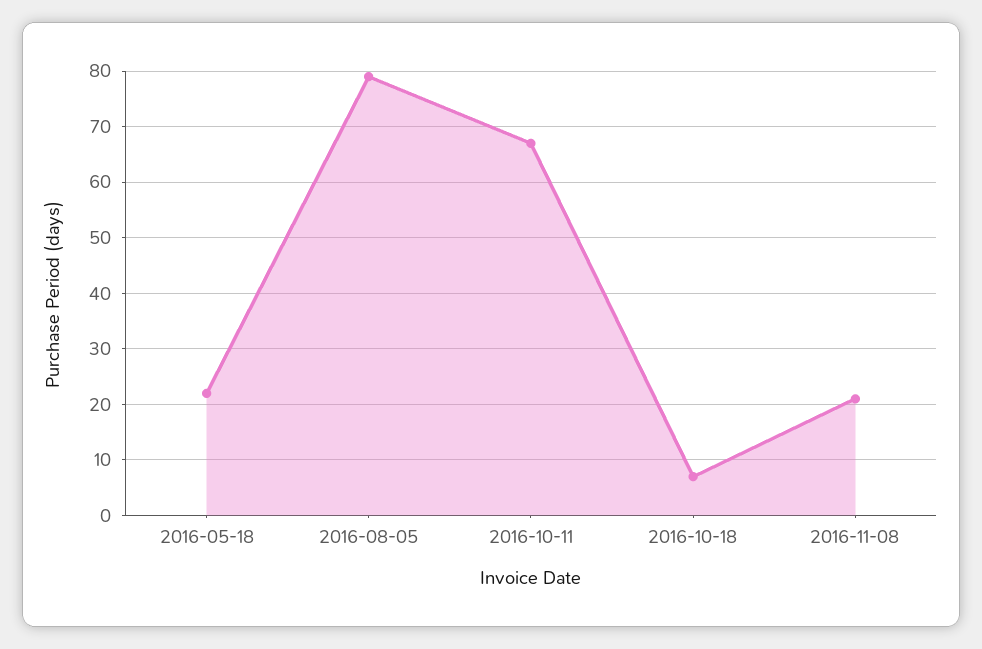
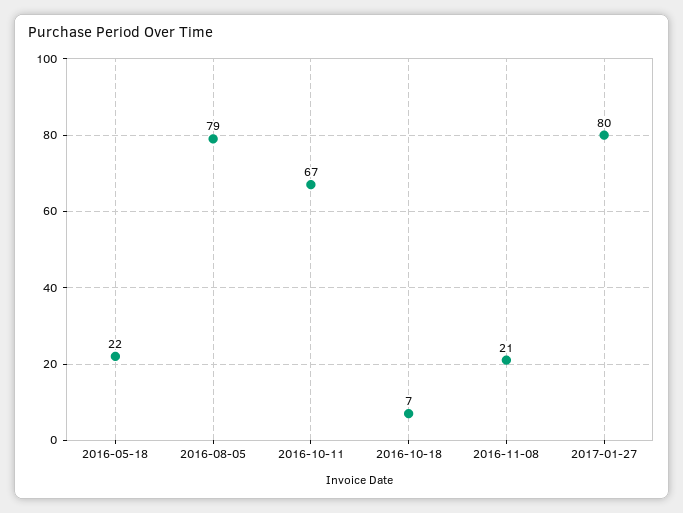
2017-01-27: none -> 80

